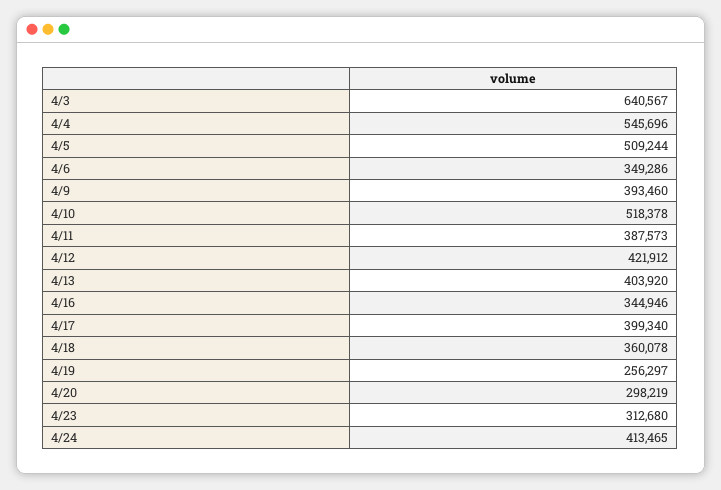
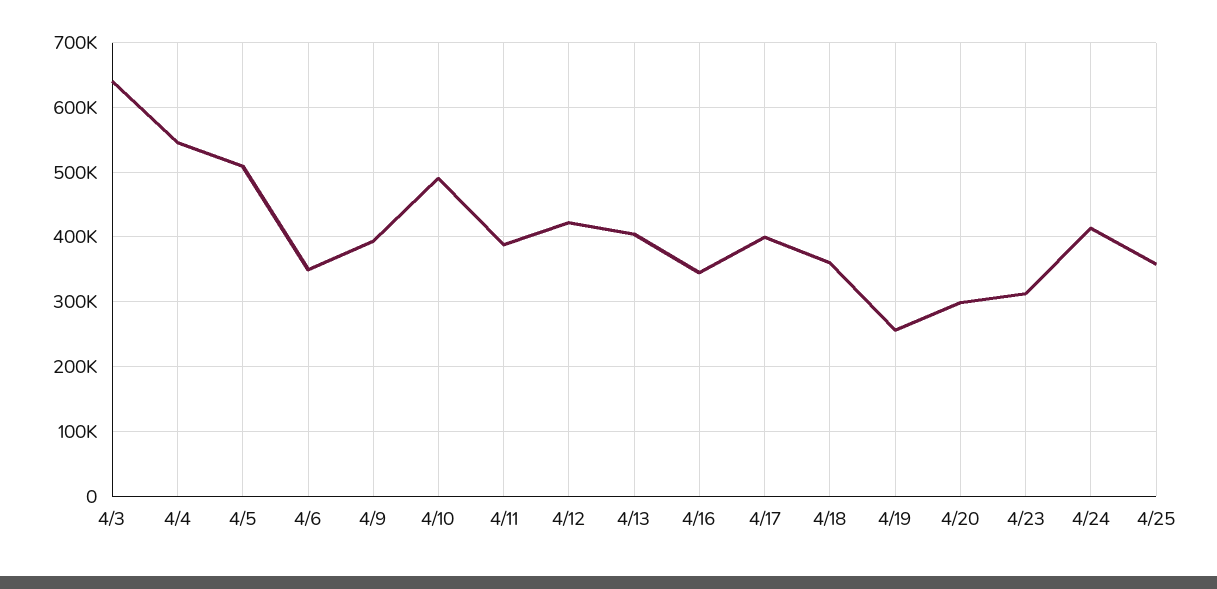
4/10: 518378 -> 490000
4/25: none -> 360000

